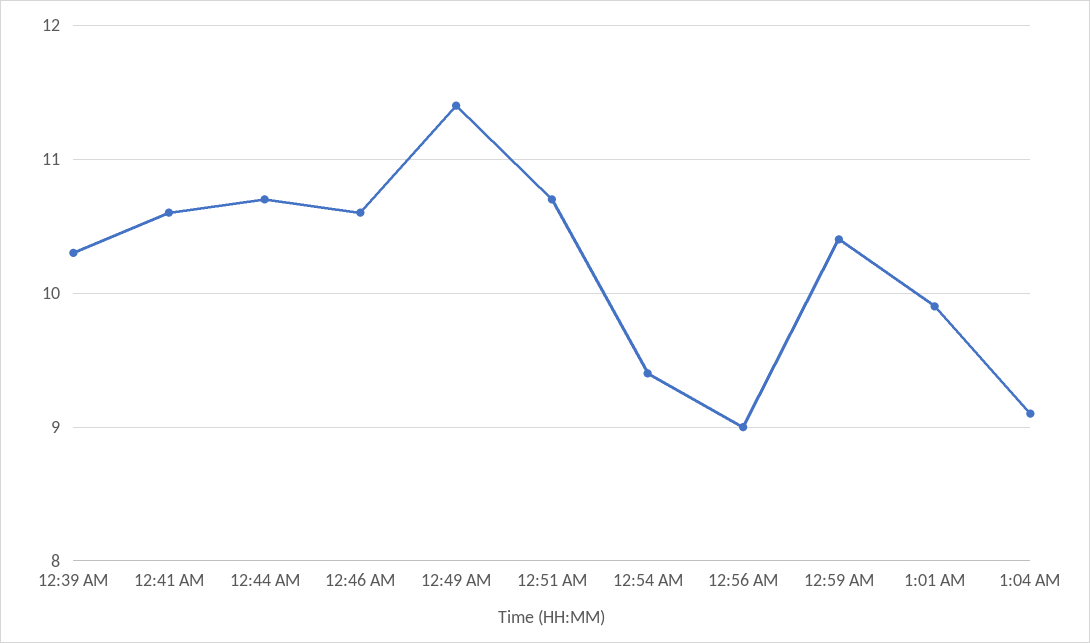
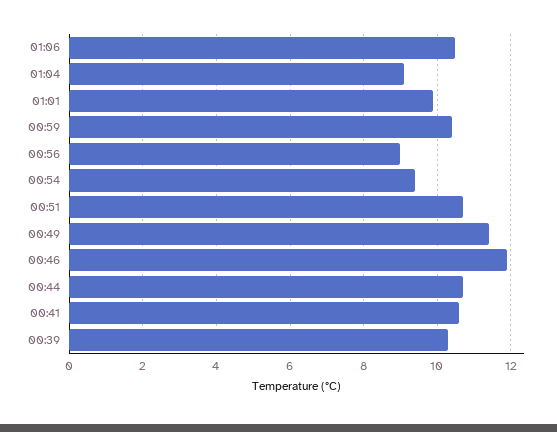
12:46 AM: 10.6 -> 12
01:06: none -> 10.5

